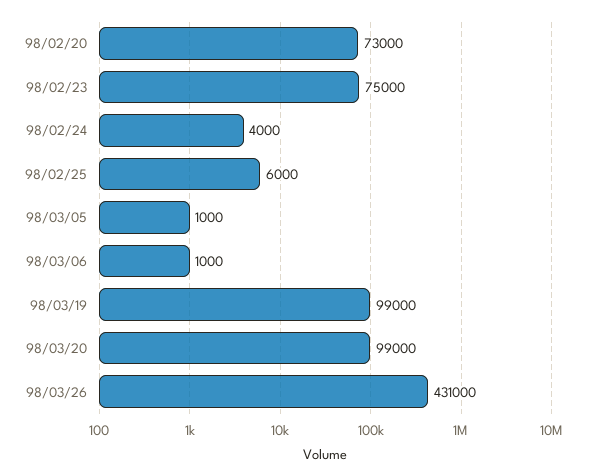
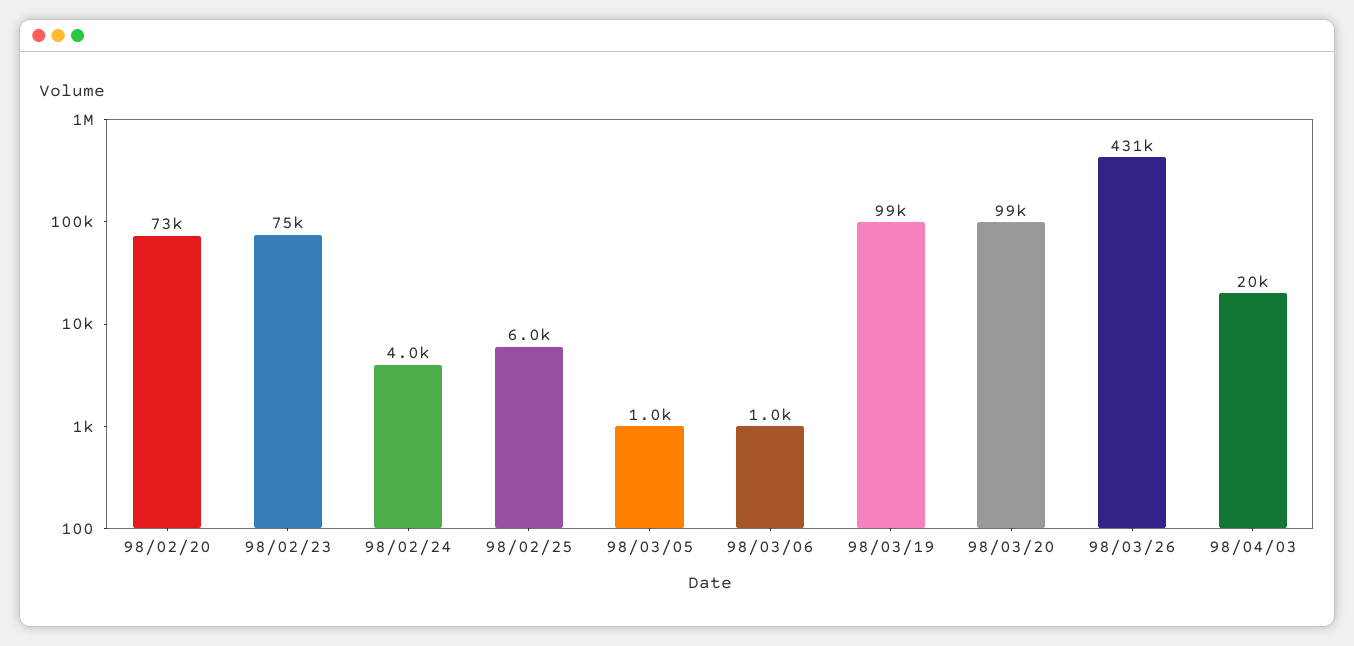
98/04/03: none -> 20000

